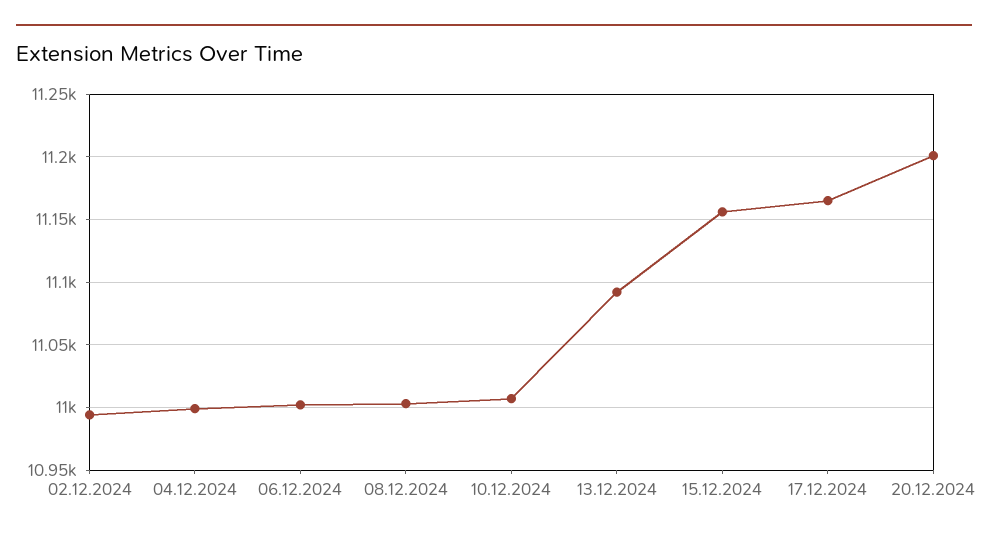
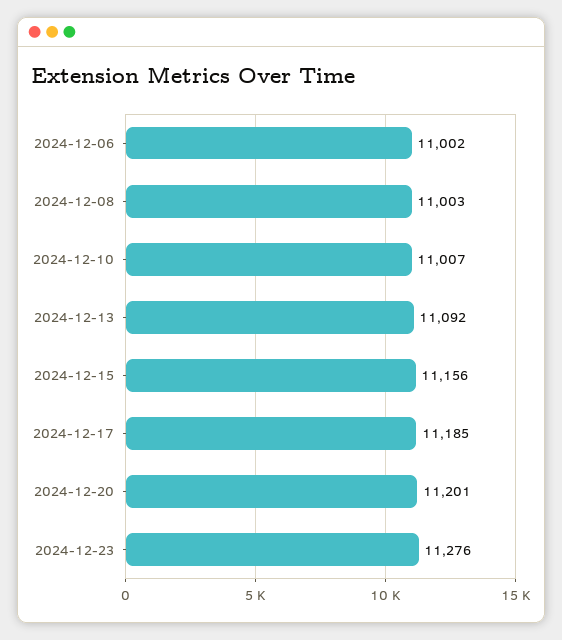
02.12.2024: 10995 -> none
04.12.2024: 11000 -> none
17.12.2024: 11165 -> 11185
2024-12-23: none -> 11276

